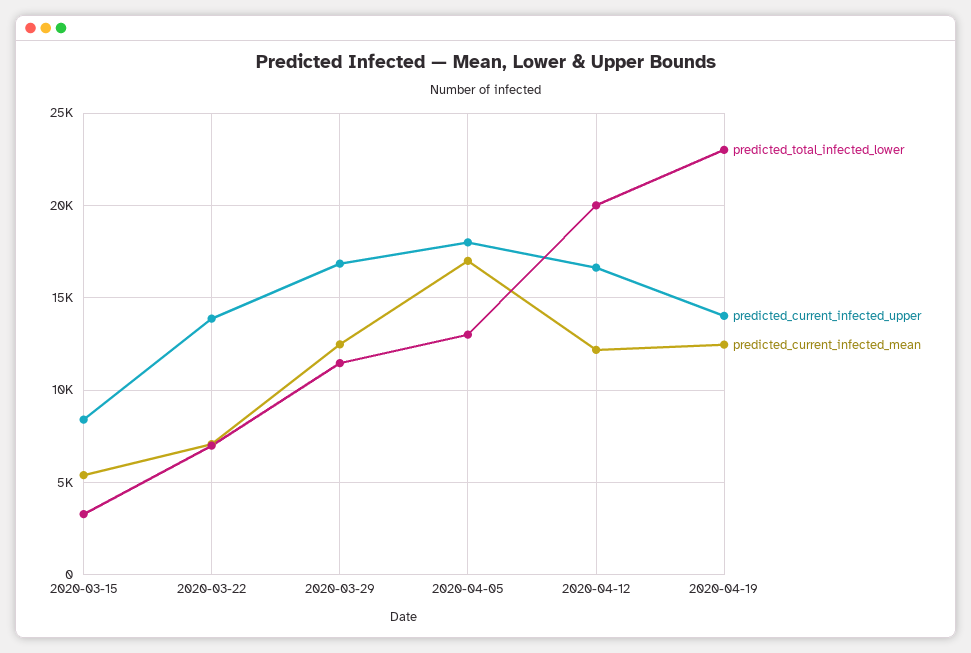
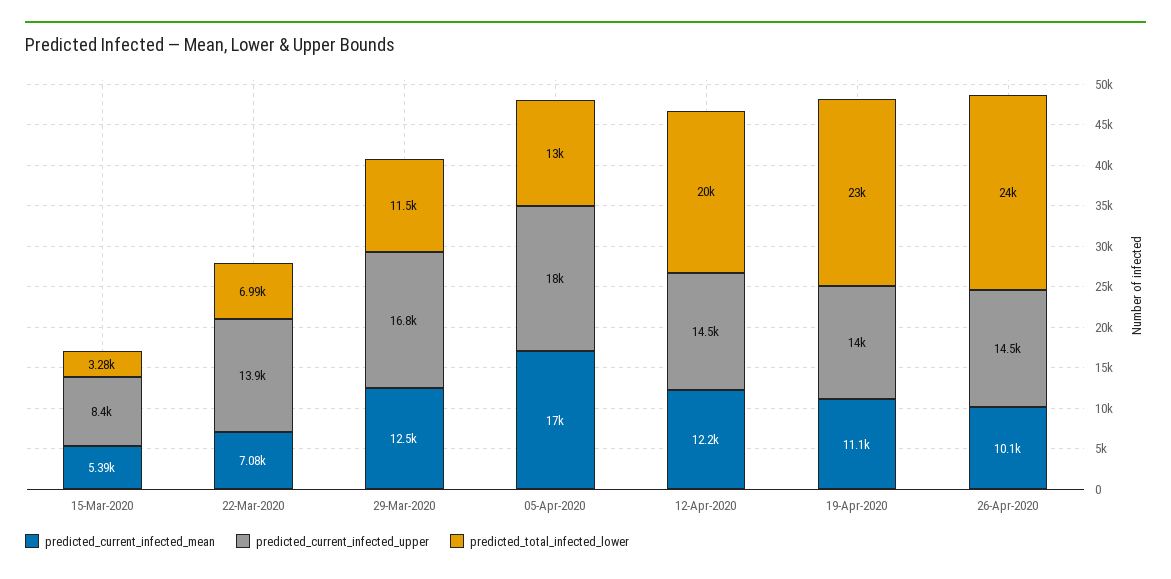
predicted_current_infected_upper, 2020-04-12: 16500 -> 14500
predicted_current_infected_mean, 2020-04-19: 12500 -> 11100
predicted_current_infected_mean, 26-Apr-2020: none -> 10100
predicted_current_infected_upper, 26-Apr-2020: none -> 14500
predicted_total_infected_lower, 26-Apr-2020: none -> 24000

